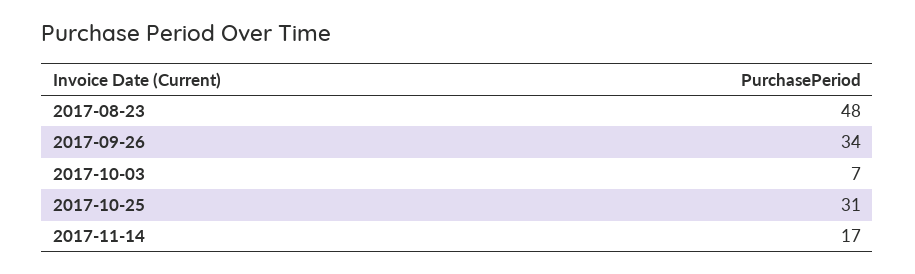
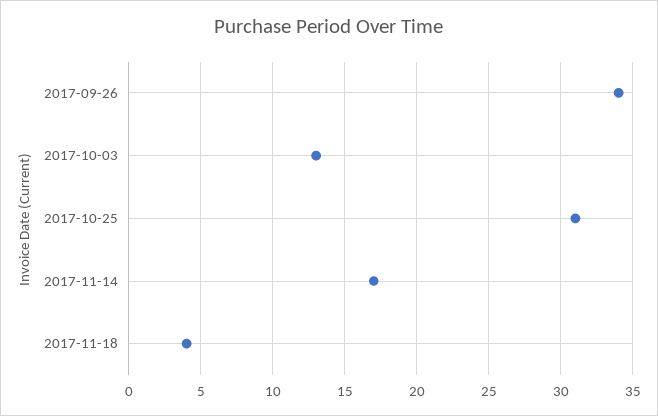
2017-08-23: 48 -> none
2017-10-03: 7 -> 13
2017-11-18: none -> 4

